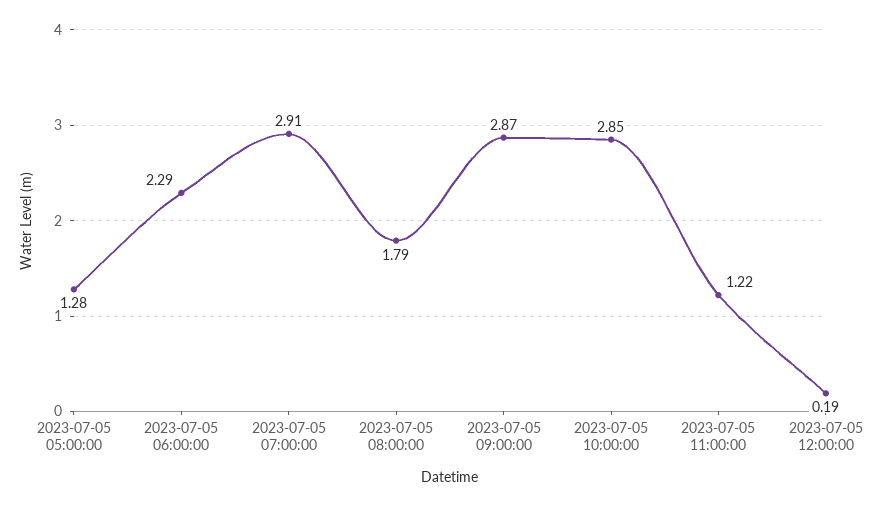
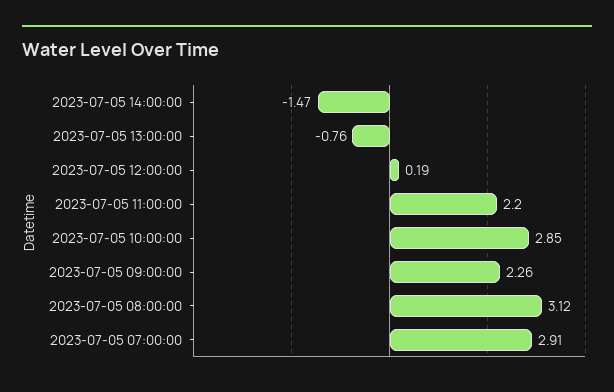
2023-07-05 05:00:00: 1.28 -> none
2023-07-05 06:00:00: 2.29 -> none
2023-07-05 08:00:00: 1.79 -> 3.12
2023-07-05 09:00:00: 2.87 -> 2.26
2023-07-05 11:00:00: 1.22 -> 2.2
2023-07-05 14:00:00: none -> -1.47
2023-07-05 13:00:00: none -> -0.76

